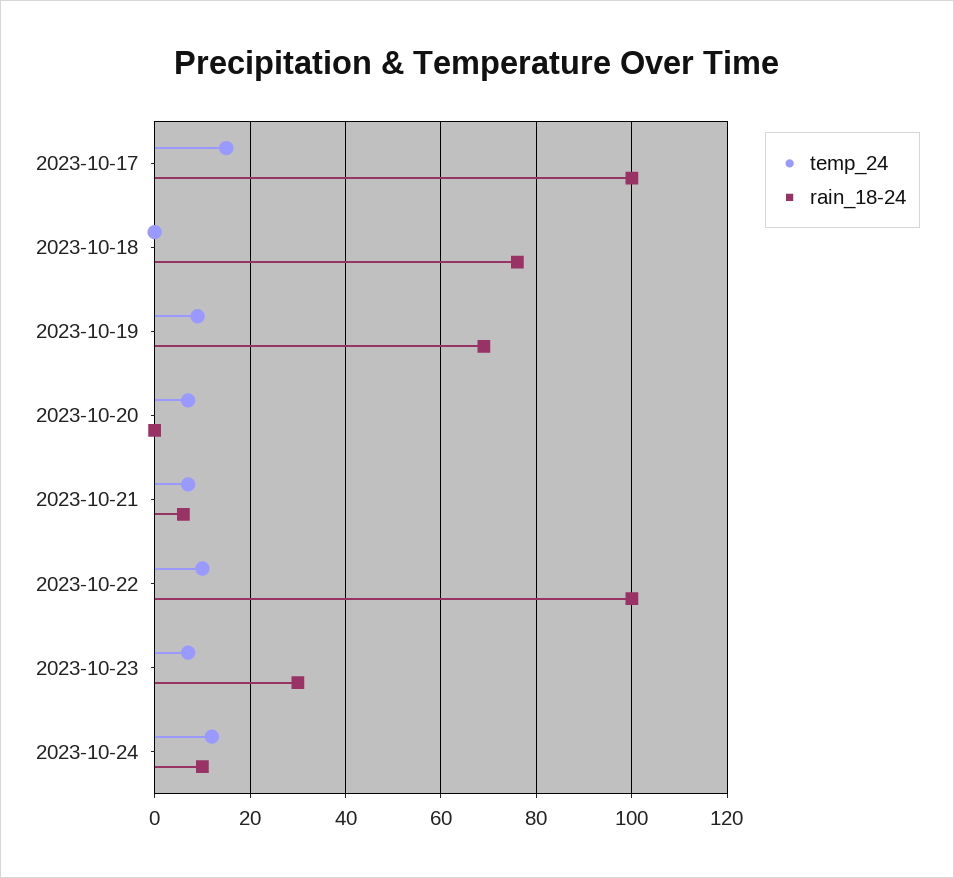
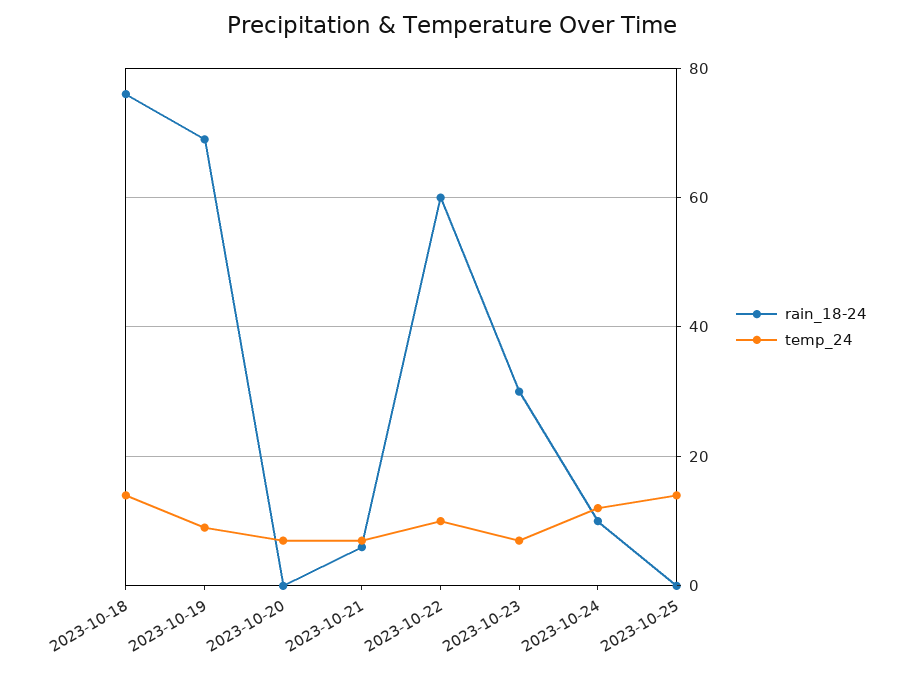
temp_24, 2023-10-17: 15 -> none
rain_18-24, 2023-10-17: 100 -> none
temp_24, 2023-10-18: 0 -> 15
rain_18-24, 2023-10-22: 100 -> 60
rain_18-24, 2023-10-25: none -> 0
temp_24, 2023-10-25: none -> 15

